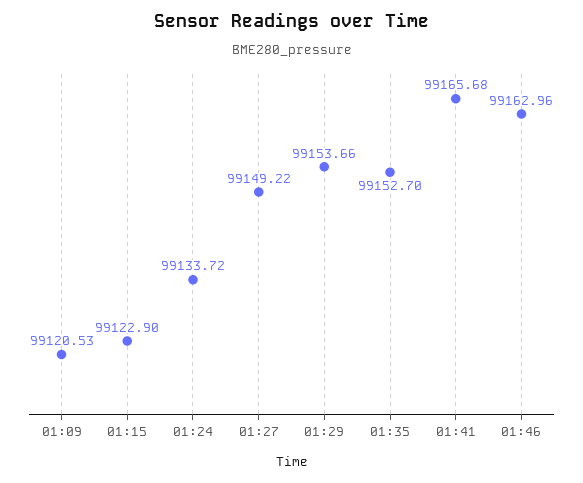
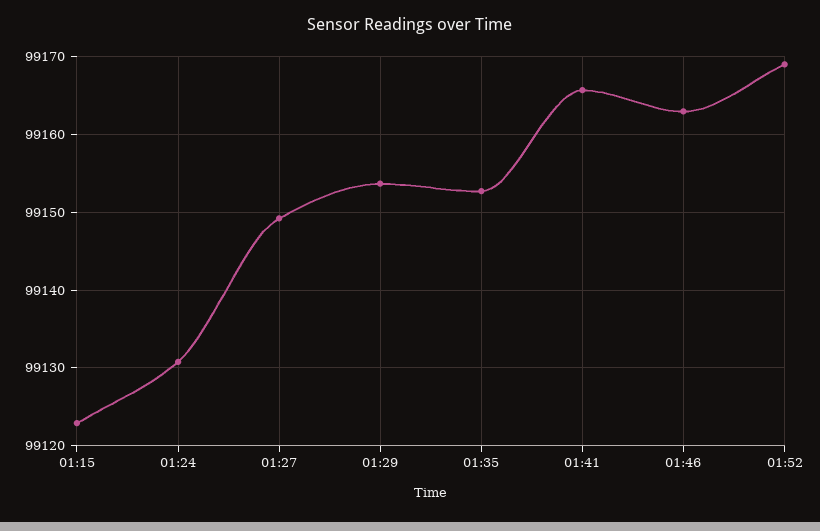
01:09: 99120.53 -> none
01:24: 99133.72 -> 99131
01:52: none -> 99169

